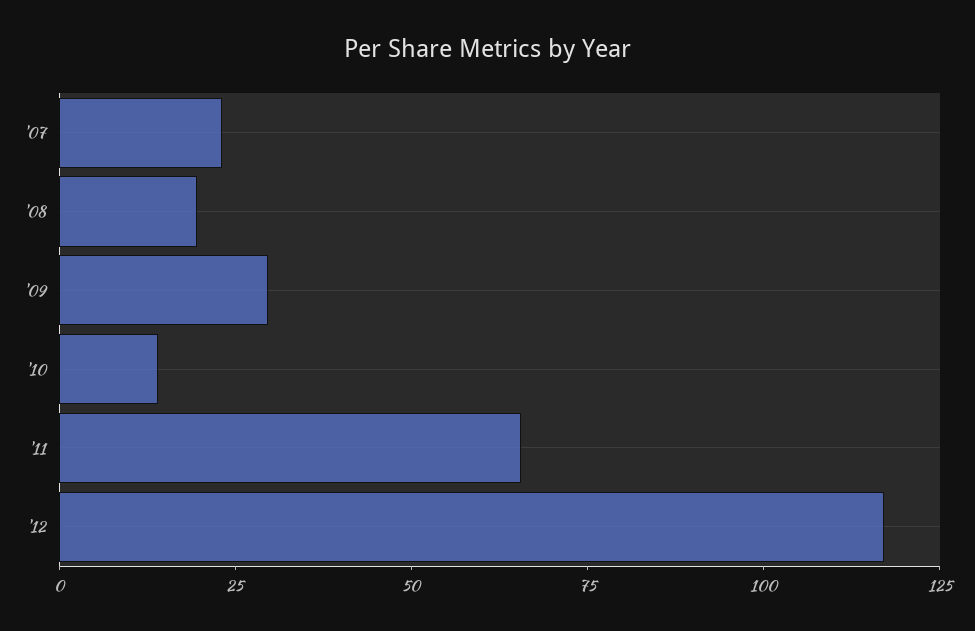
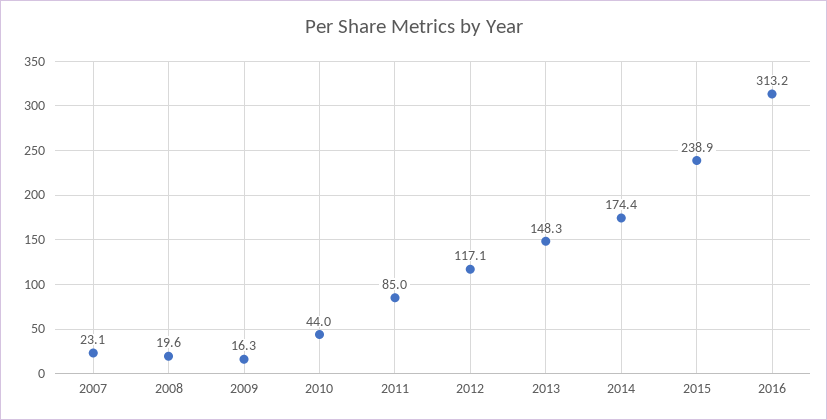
'09: 30 -> 16.3
'10: 15 -> 44
'11: 65 -> 85
2013: none -> 148.3
2014: none -> 174.4
2015: none -> 238.9
2016: none -> 313.2

